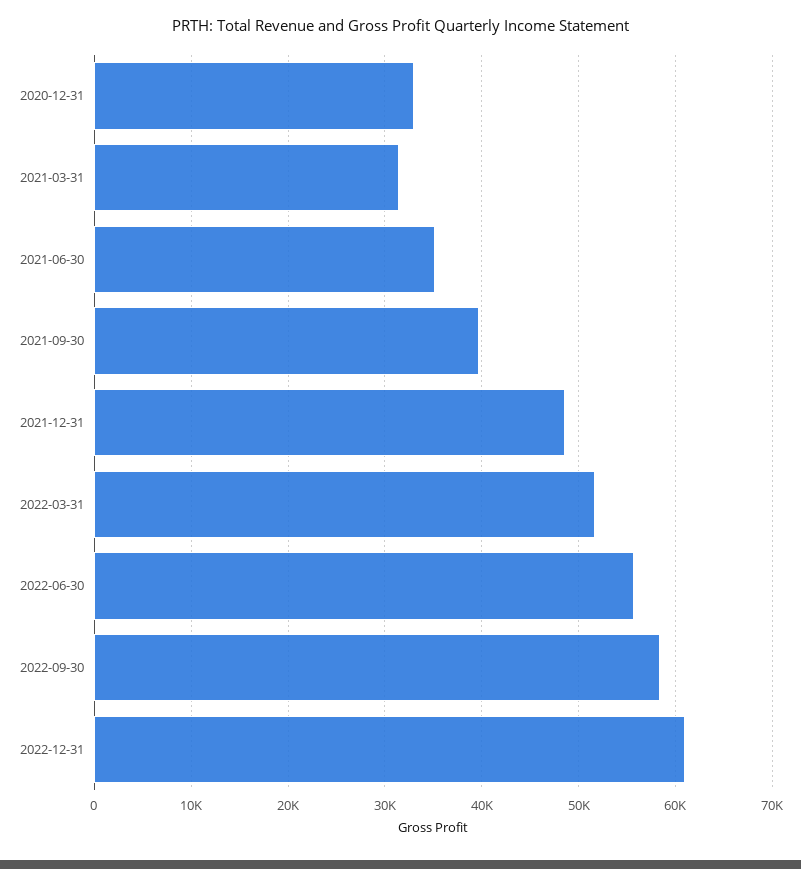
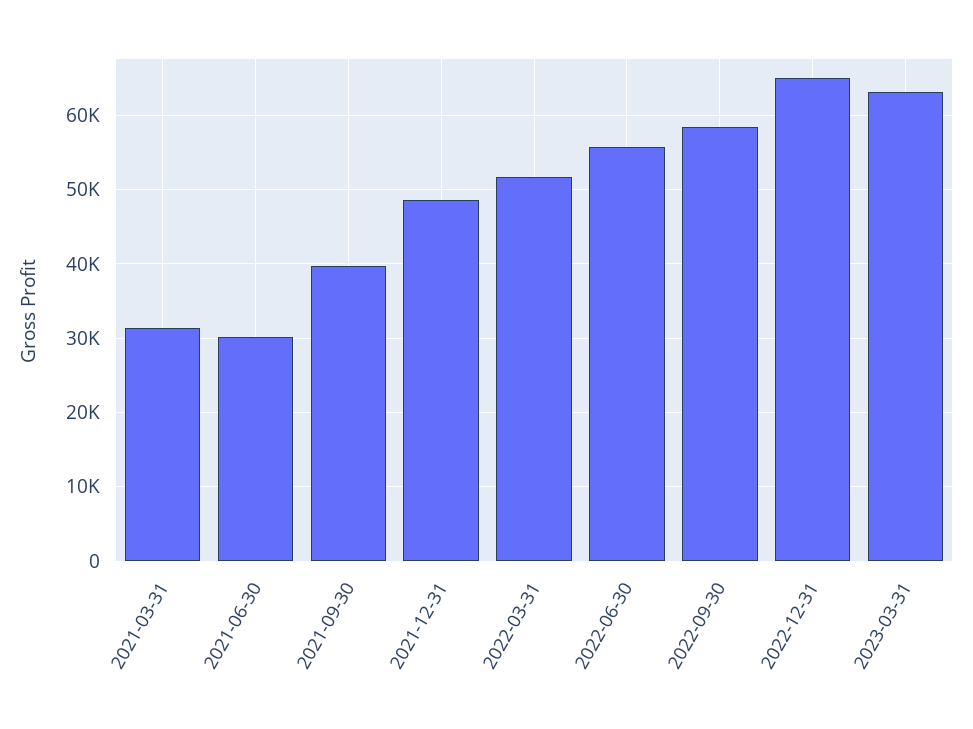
2020-12-31: 33000 -> none
2021-06-30: 35000 -> 30000
2022-12-31: 61000 -> 65000
2023-03-31: none -> 63000

